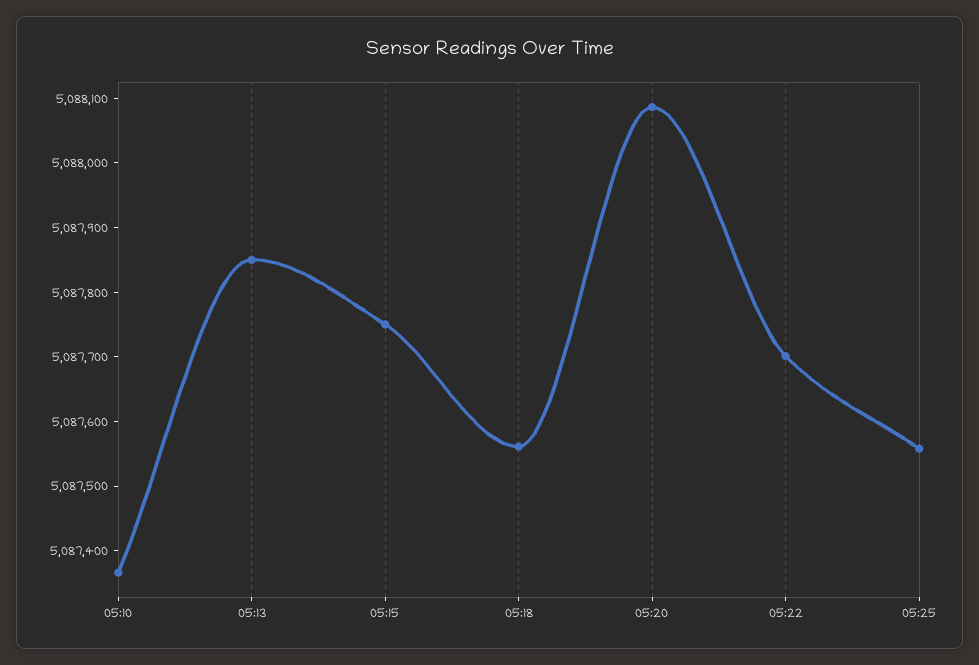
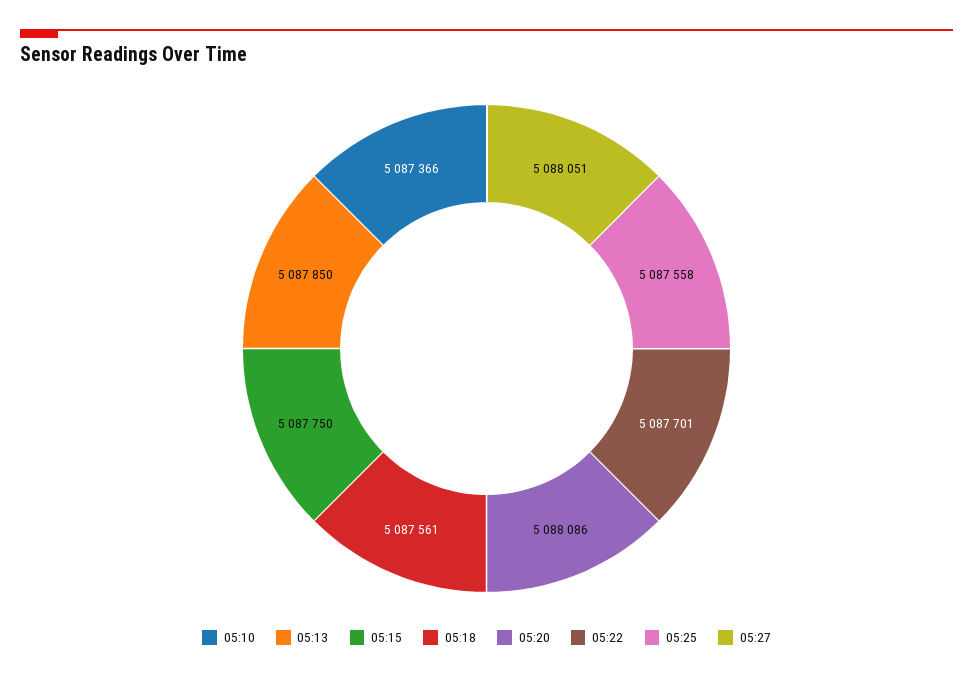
05:27: none -> 5088051

